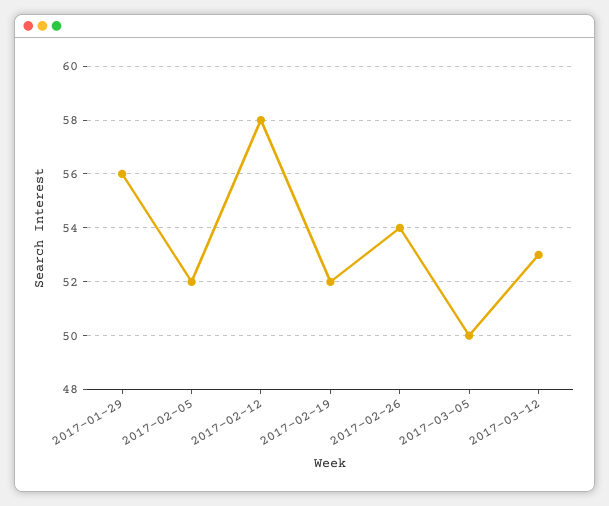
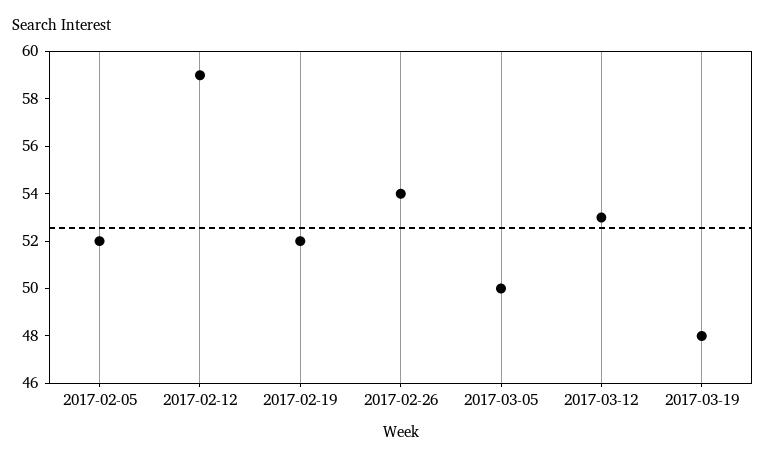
2017-01-29: 56 -> none
2017-02-12: 58 -> 59
2017-03-19: none -> 48

